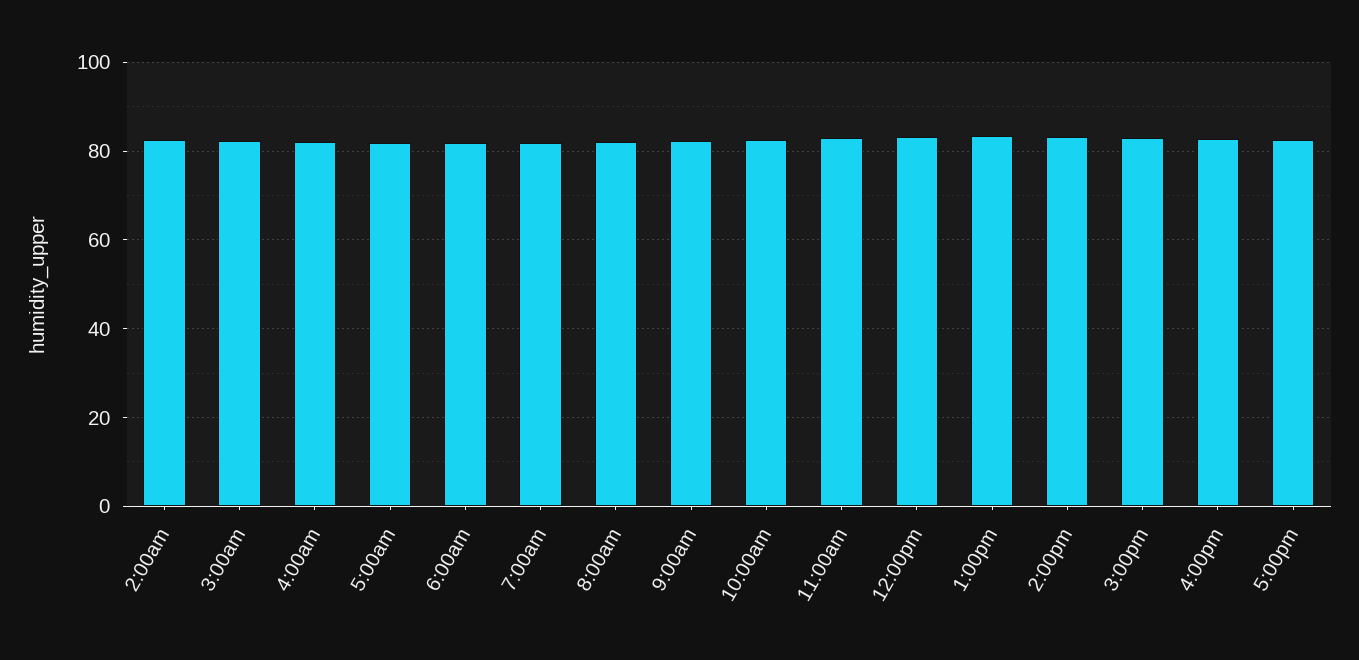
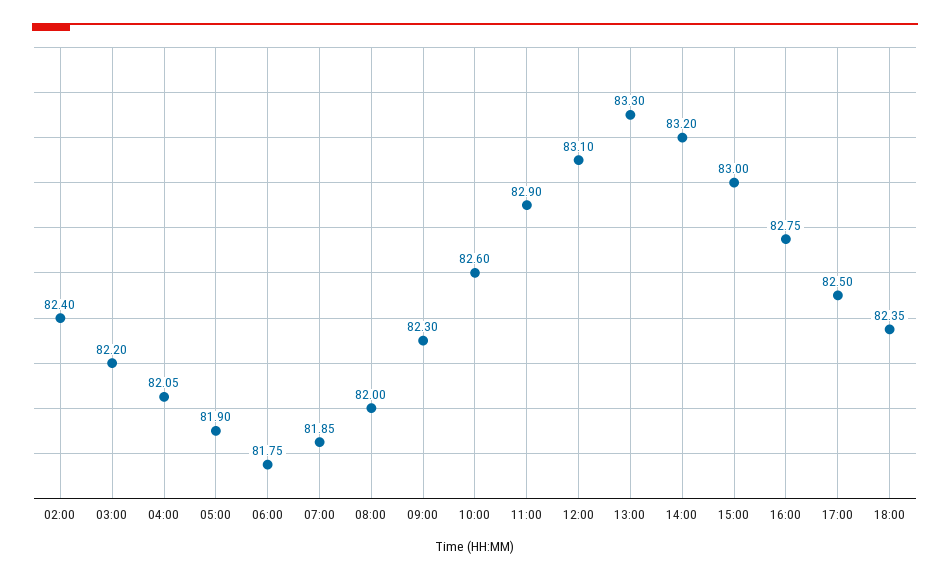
18:00: none -> 82.35

